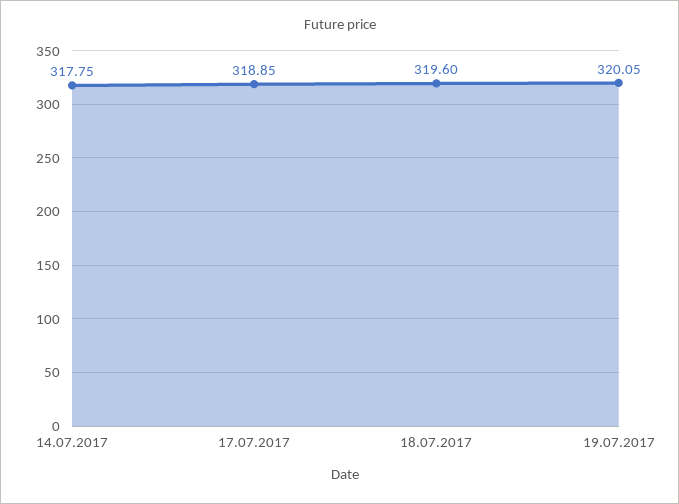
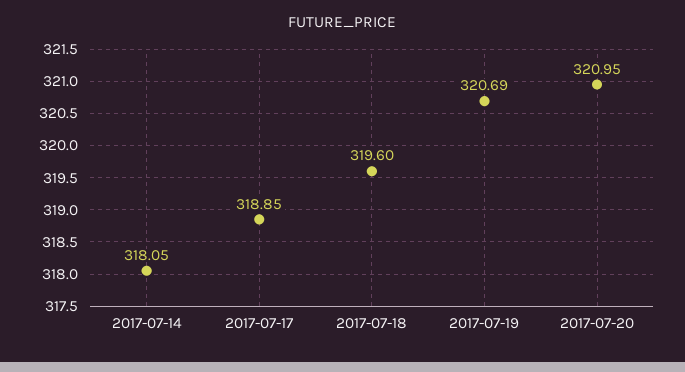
14.07.2017: 317.75 -> 318.05
19.07.2017: 320.05 -> 320.69
2017-07-20: none -> 320.95

